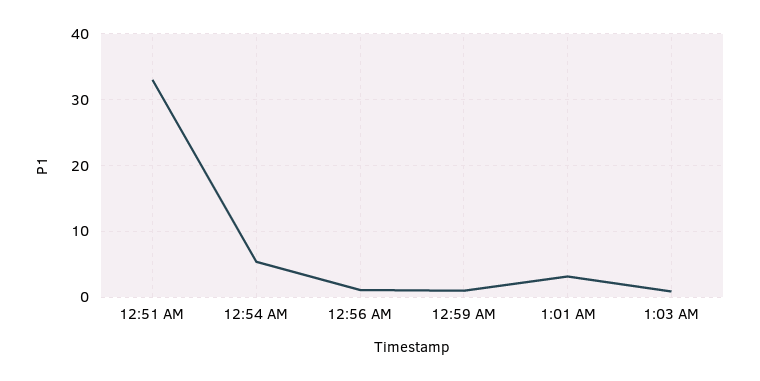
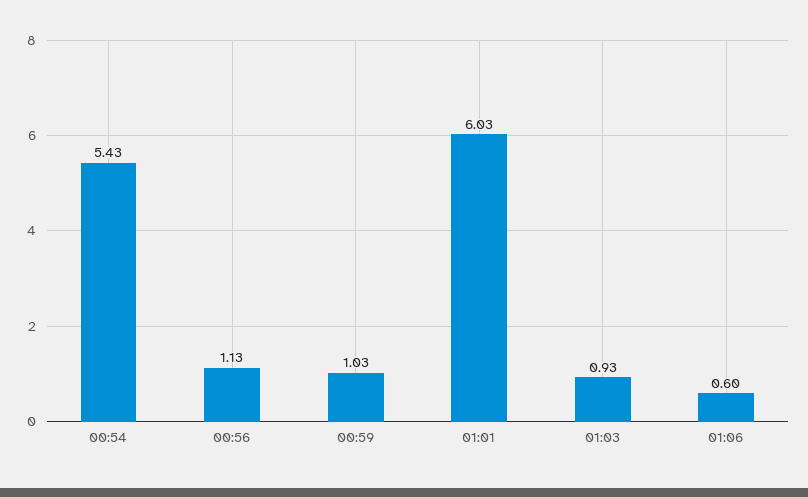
12:51 AM: 33 -> none
1:01 AM: 3 -> 6.03
01:06: none -> 0.6

